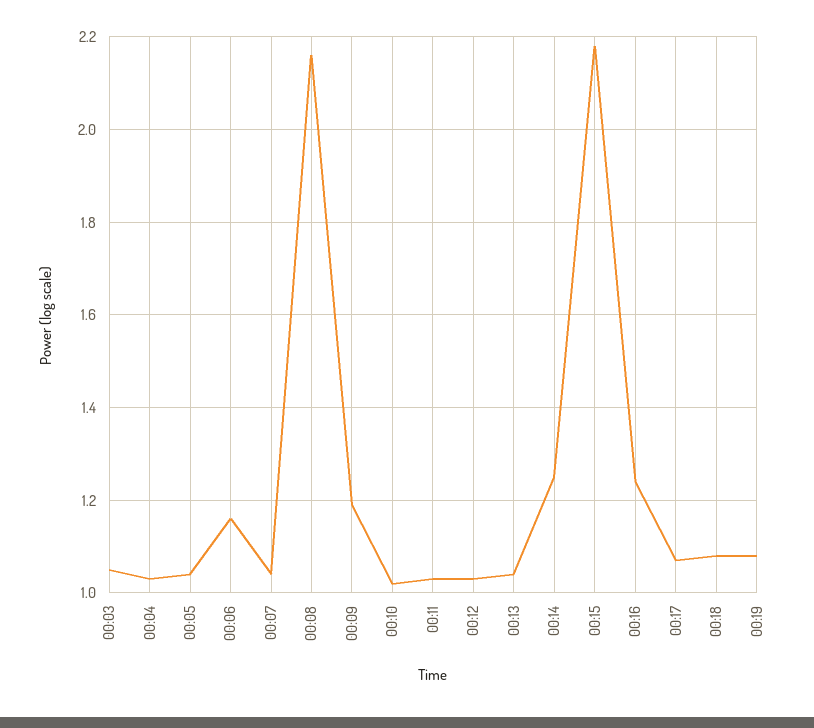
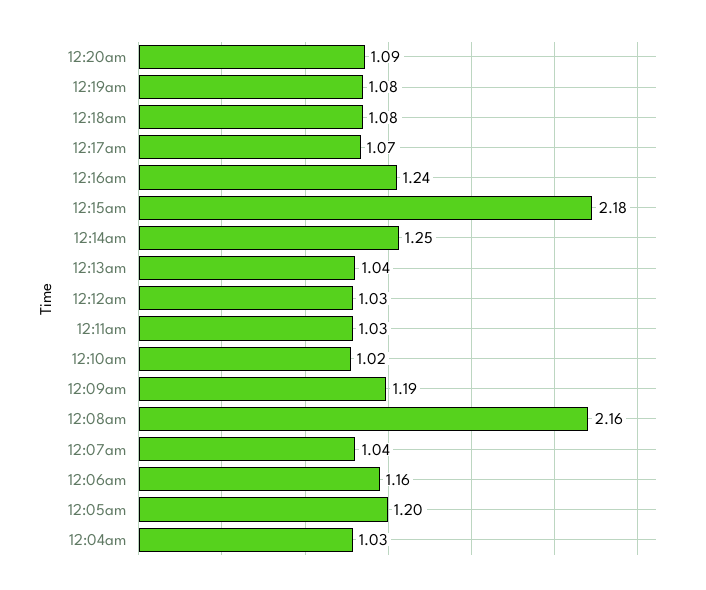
00:03: 1.05 -> none
00:05: 1.05 -> 1.2
12:20am: none -> 1.09

